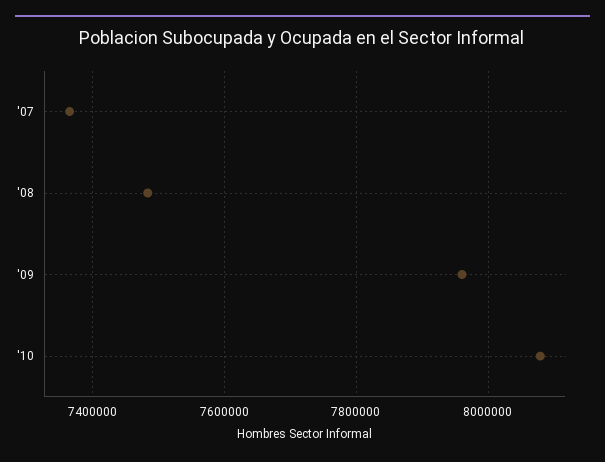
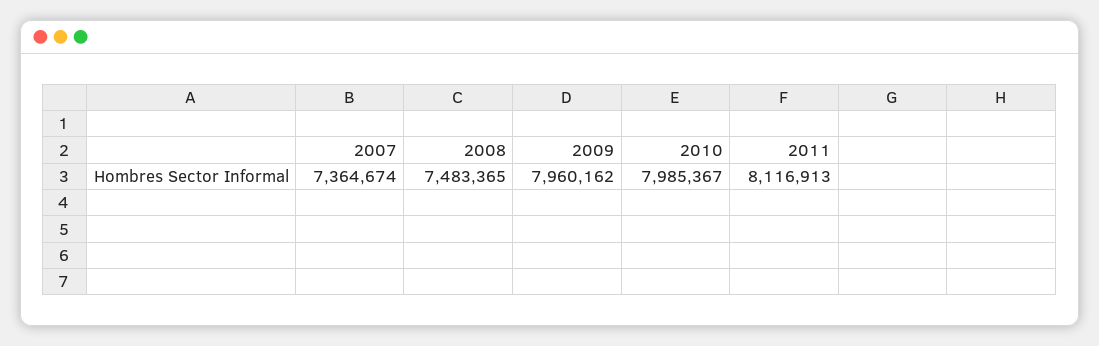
'10: 8080000 -> 7985367
2011: none -> 8116913

